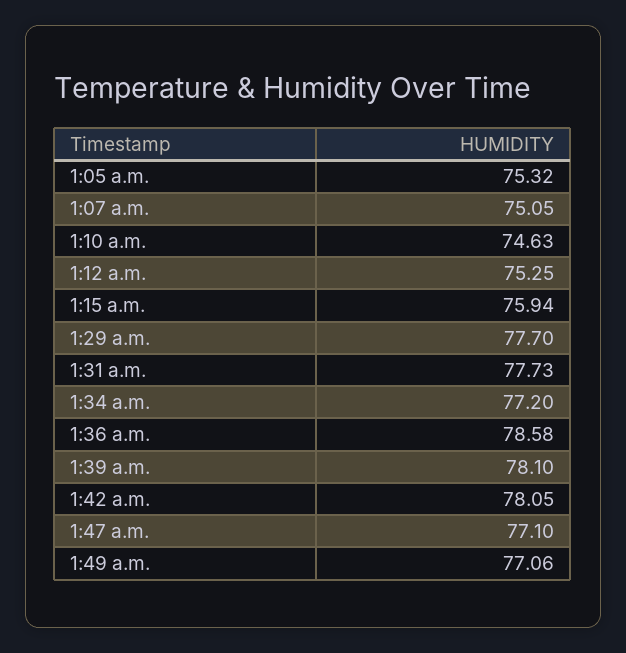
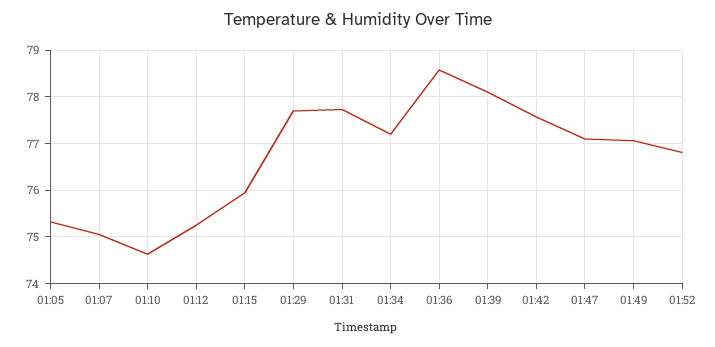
1:42 a.m.: 78.05 -> 77.6
01:52: none -> 76.8

